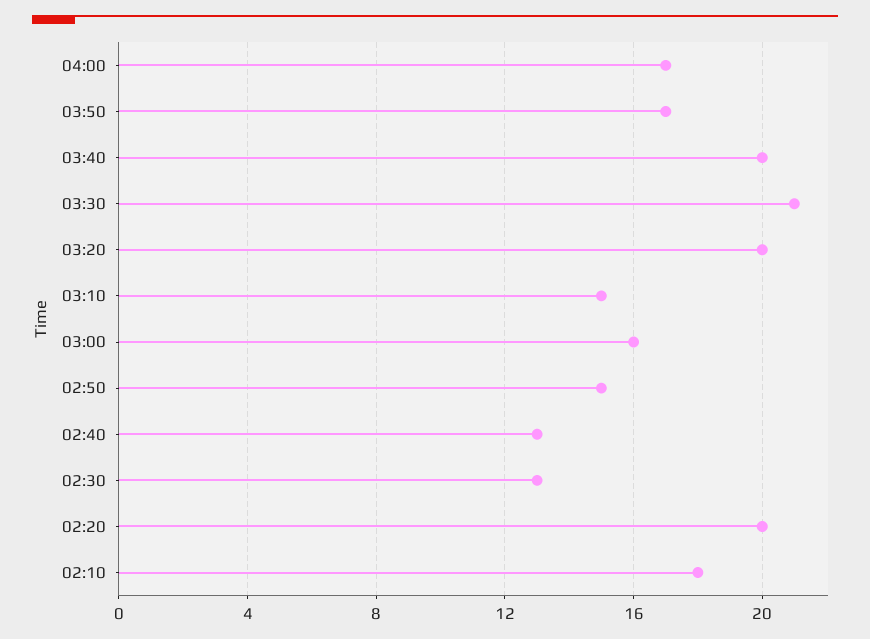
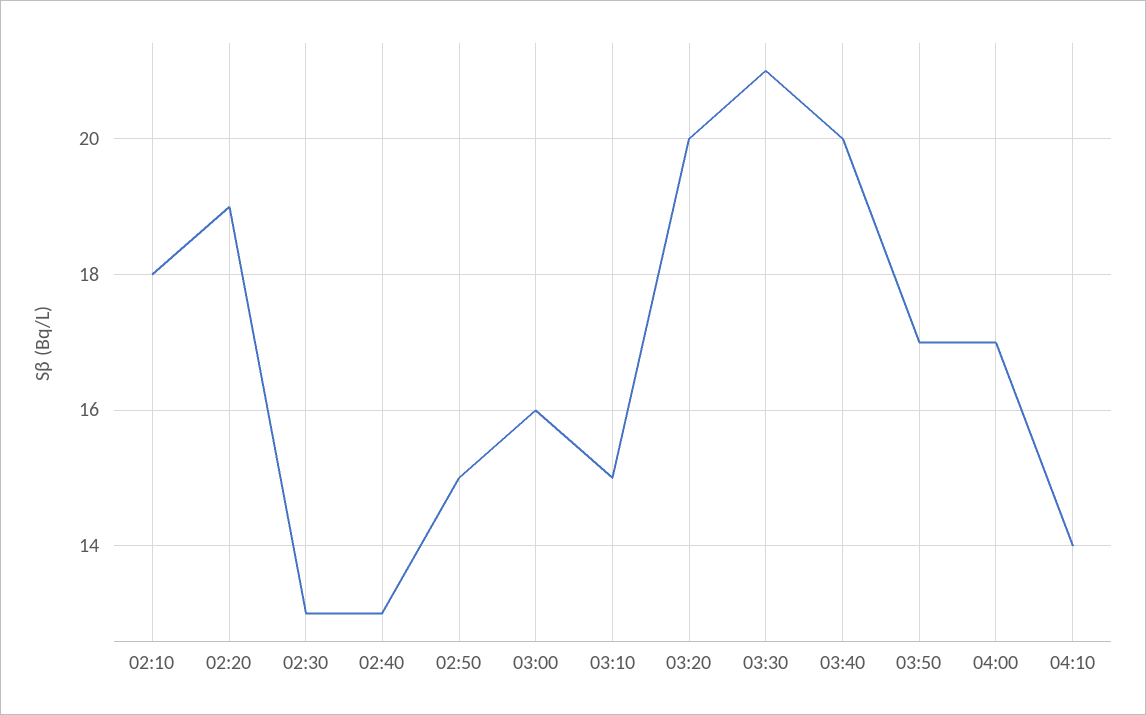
02:20: 20 -> 19
04:10: none -> 14

